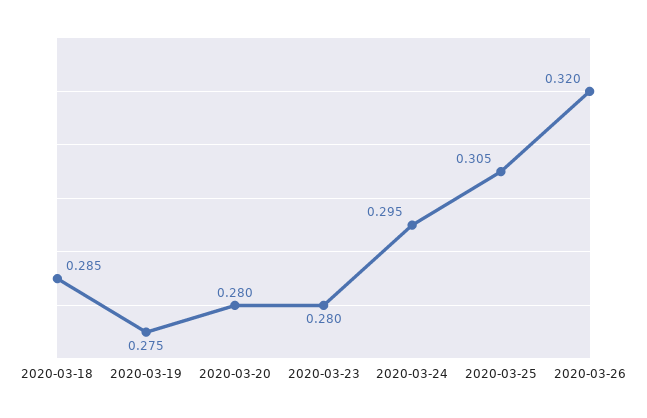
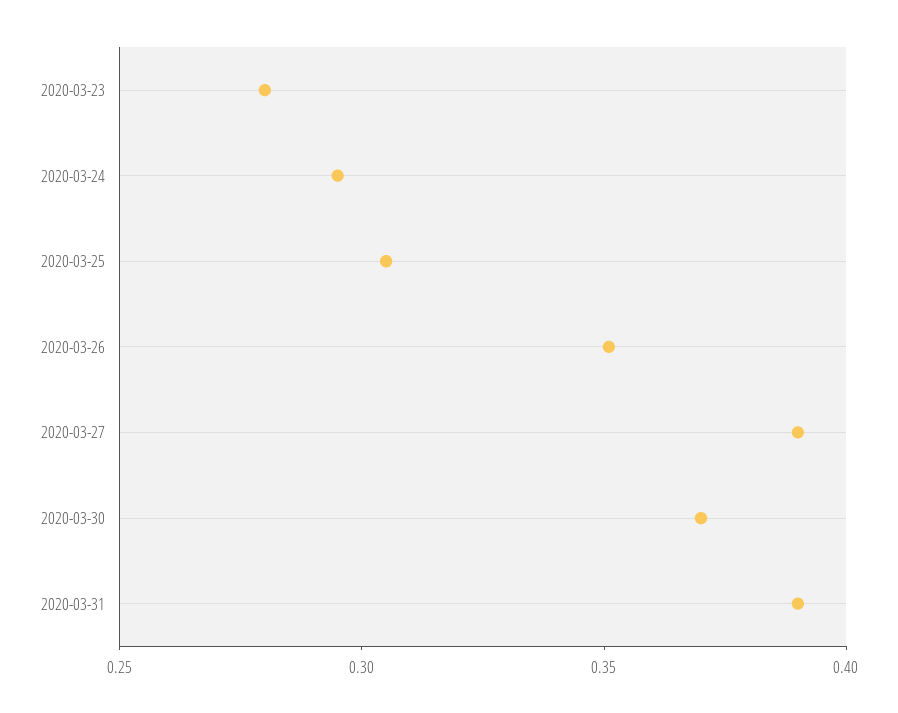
2020-03-18: 0.285 -> none
2020-03-19: 0.275 -> none
2020-03-20: 0.28 -> none
2020-03-26: 0.32 -> 0.35
2020-03-27: none -> 0.39
2020-03-30: none -> 0.37
2020-03-31: none -> 0.39

